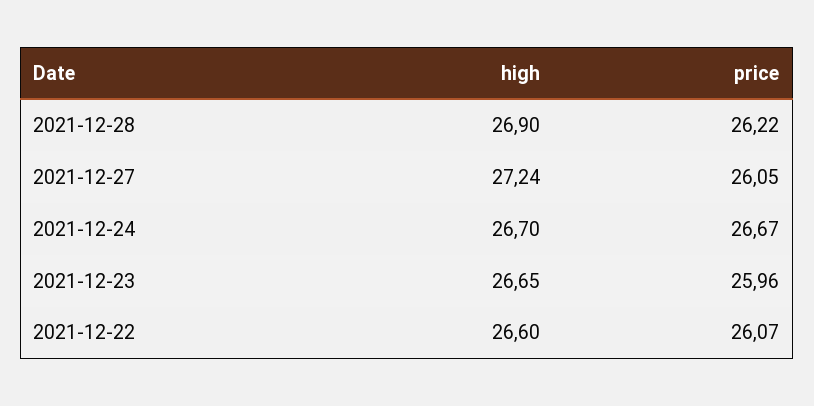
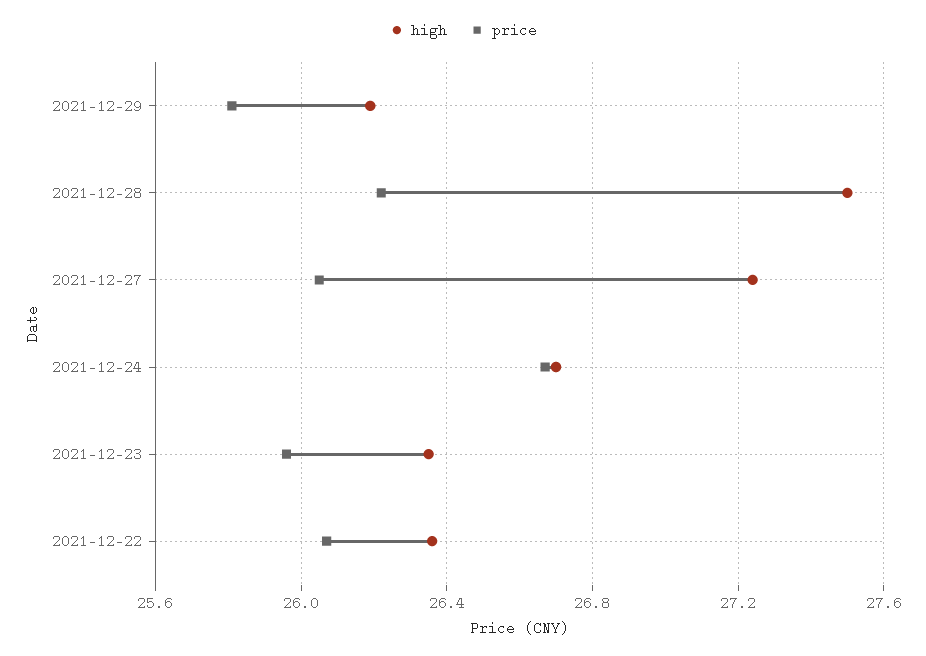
high, 2021-12-28: 26.9 -> 27.5
high, 2021-12-23: 26.65 -> 26.35
high, 2021-12-22: 26.6 -> 26.35
high, 2021-12-29: none -> 26.2
price, 2021-12-29: none -> 25.8

